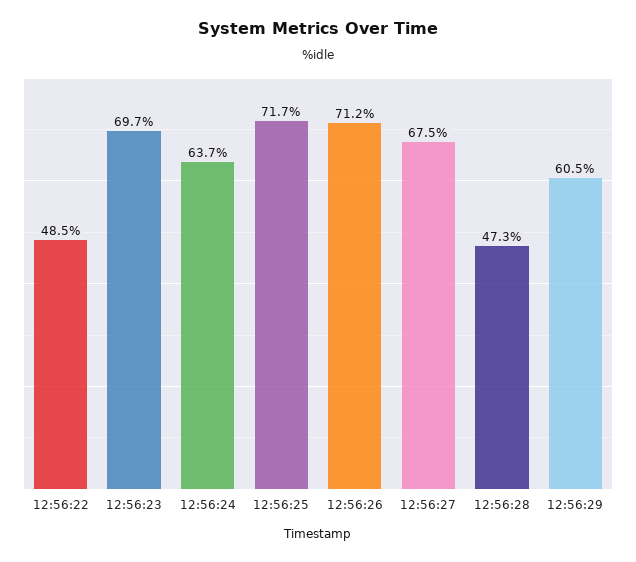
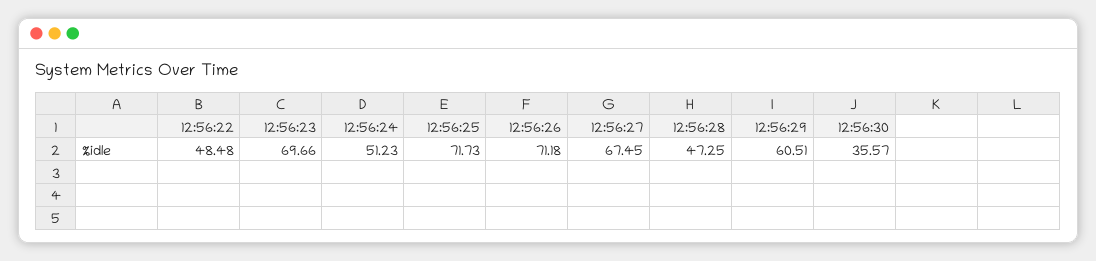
12:56:24: 63.7 -> 51.23
12:56:30: none -> 35.57

